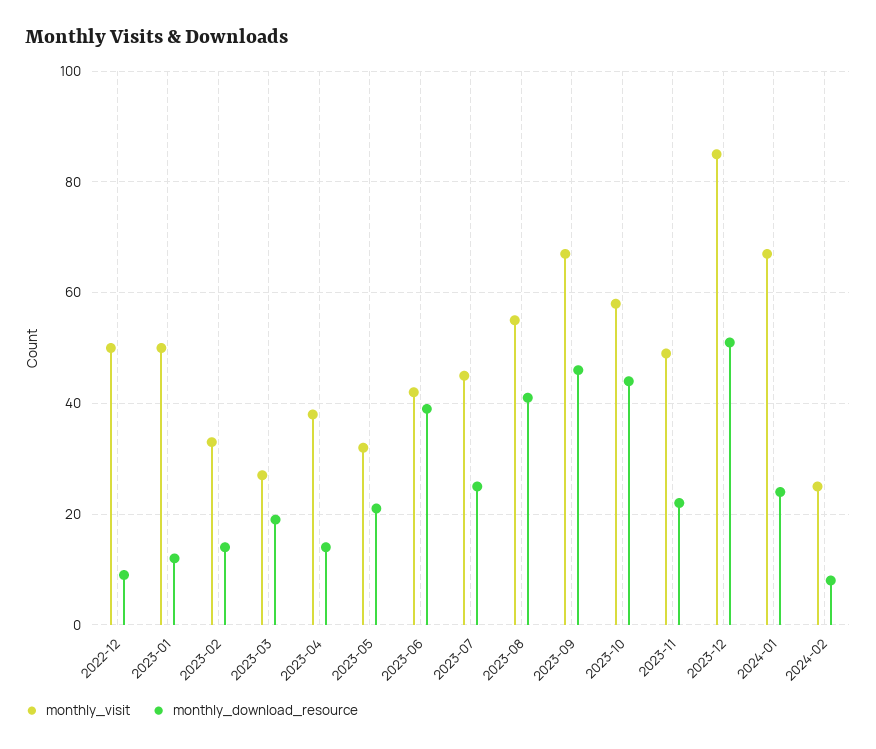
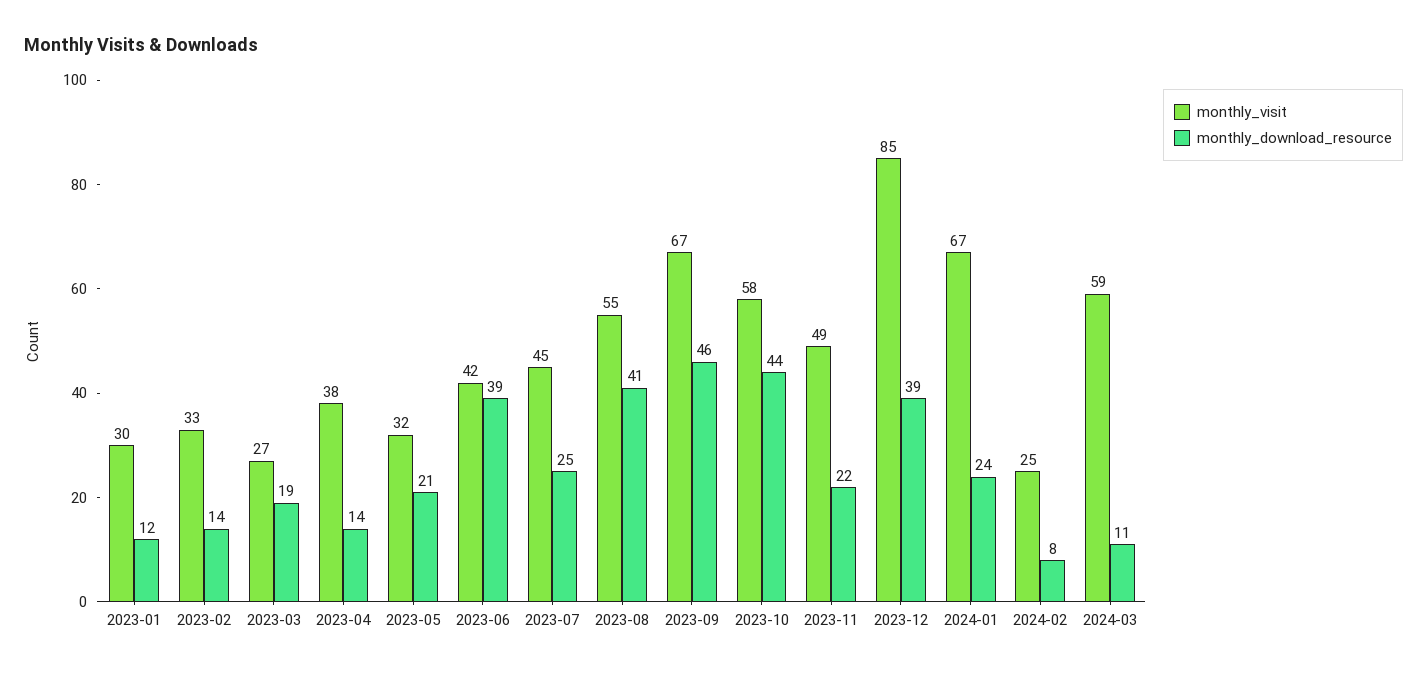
monthly_visit, 2022-12: 50 -> none
monthly_download_resource, 2022-12: 10 -> none
monthly_visit, 2023-01: 50 -> 30
monthly_download_resource, 2023-12: 50 -> 39
monthly_visit, 2024-03: none -> 59
monthly_download_resource, 2024-03: none -> 11

